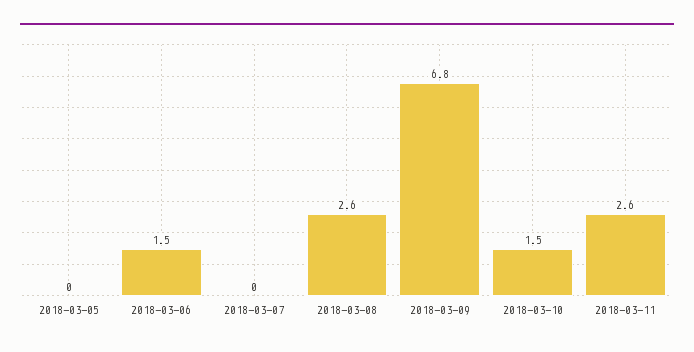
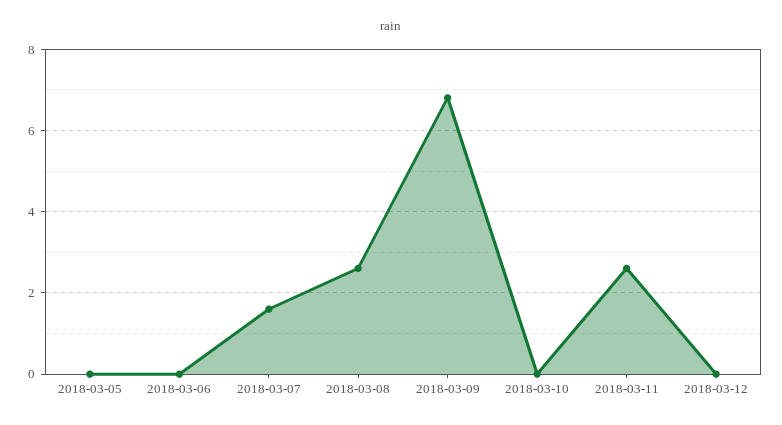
2018-03-06: 1.5 -> 0
2018-03-07: 0 -> 1.5
2018-03-10: 1.5 -> 0
2018-03-12: none -> 0

